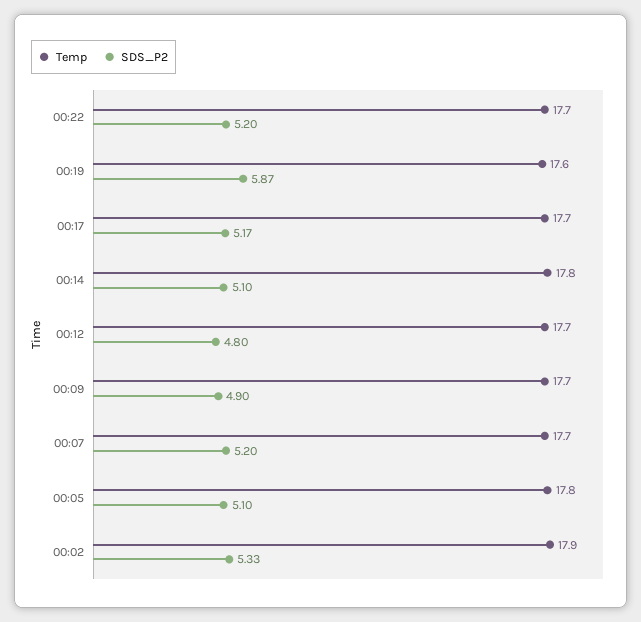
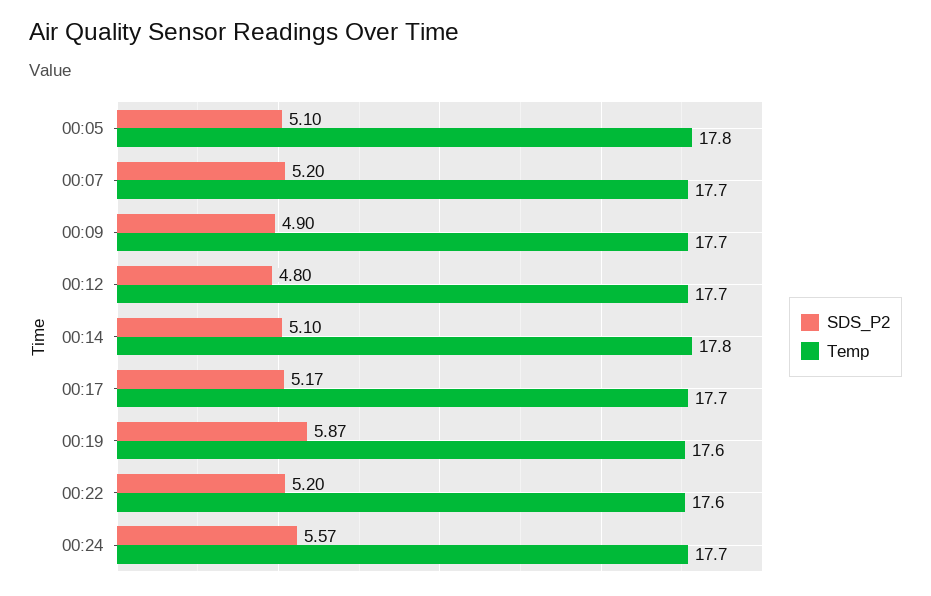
Temp, 00:22: 17.7 -> 17.6
Temp, 00:02: 17.9 -> none
SDS_P2, 00:02: 5.33 -> none
SDS_P2, 00:24: none -> 5.57
Temp, 00:24: none -> 17.7

